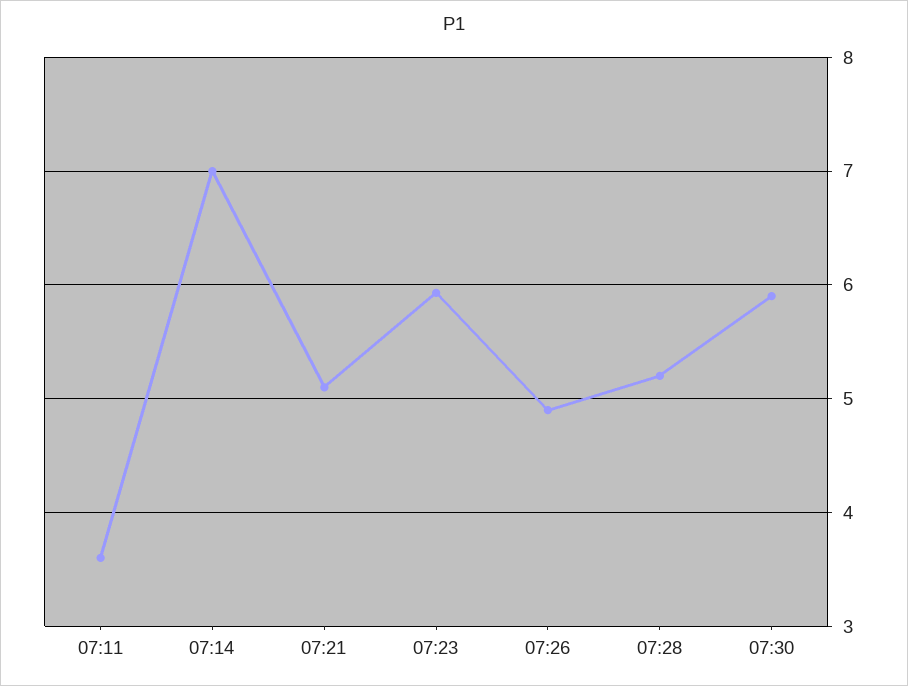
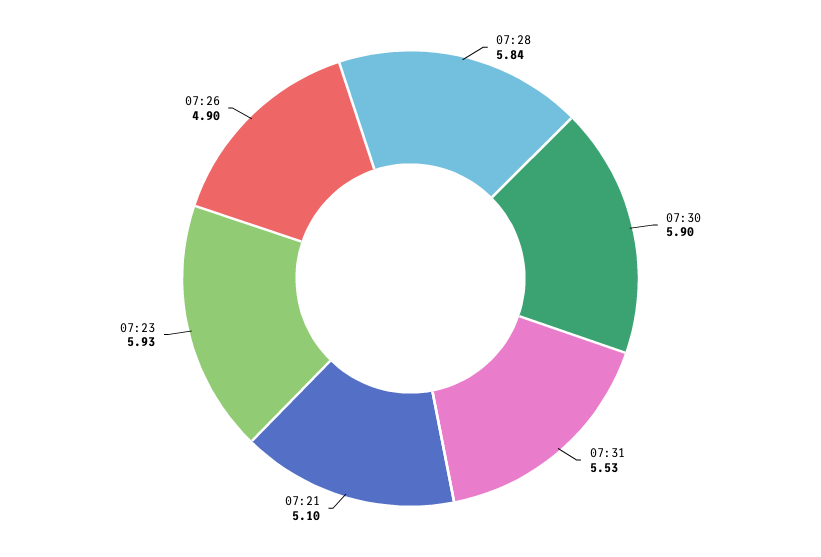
07:11: 3.6 -> none
07:14: 7 -> none
07:28: 5.2 -> 5.84
07:31: none -> 5.53

